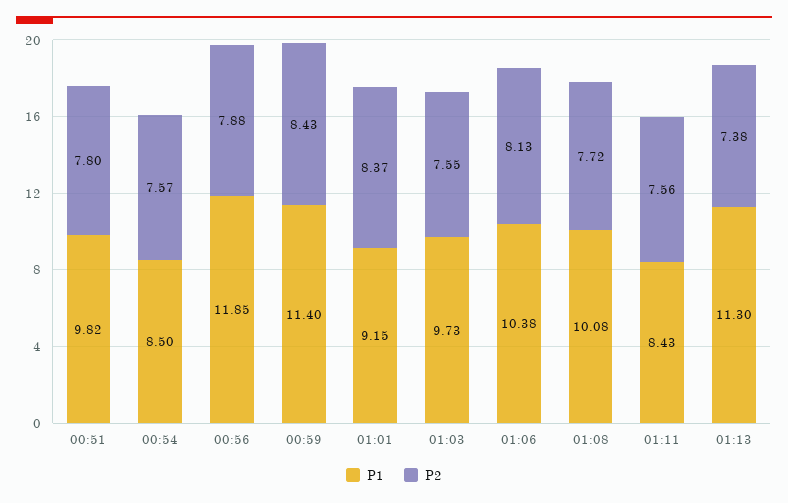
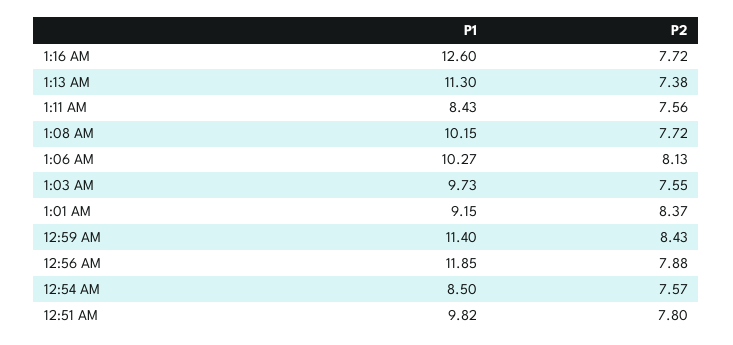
P1, 01:06: 10.38 -> 10.27
P1, 01:08: 10.08 -> 10.15
P1, 1:16 AM: none -> 12.6
P2, 1:16 AM: none -> 7.72

